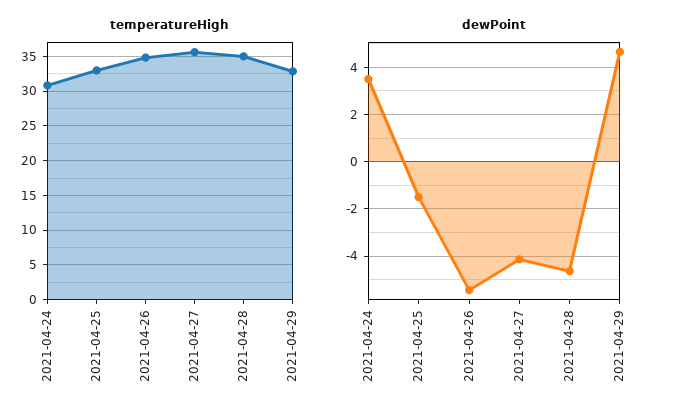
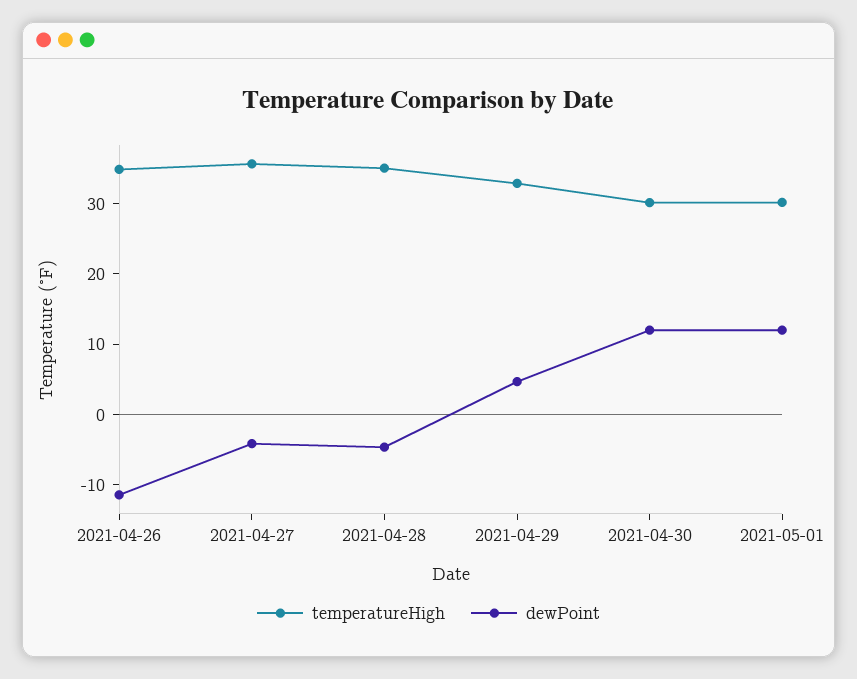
temperatureHigh, 2021-04-24: 31 -> none
temperatureHigh, 2021-04-25: 33 -> none
dewPoint, 2021-04-24: 3.5 -> none
dewPoint, 2021-04-25: -1.5 -> none
dewPoint, 2021-04-26: -5.5 -> -12
temperatureHigh, 2021-04-30: none -> 30
dewPoint, 2021-04-30: none -> 12
temperatureHigh, 2021-05-01: none -> 30
dewPoint, 2021-05-01: none -> 12

